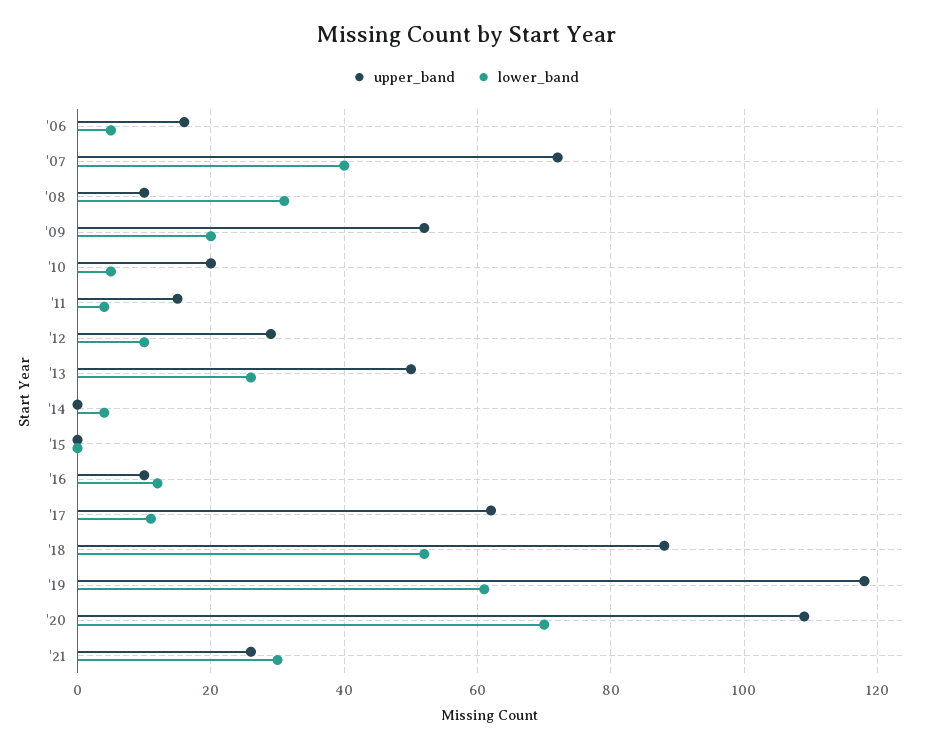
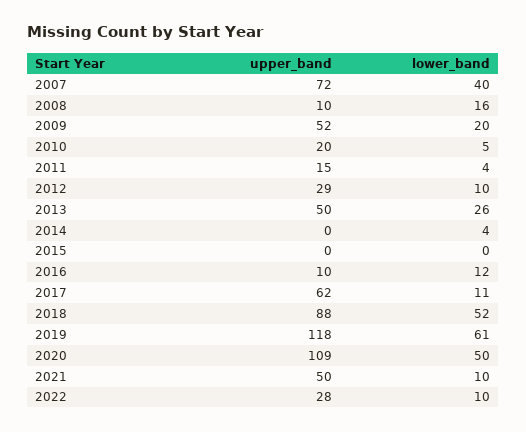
upper_band, '06: 15 -> none
lower_band, '06: 5 -> none
lower_band, '08: 30 -> 16
lower_band, '20: 70 -> 50
upper_band, '21: 25 -> 50
lower_band, '21: 30 -> 10
upper_band, 2022: none -> 28
lower_band, 2022: none -> 10

